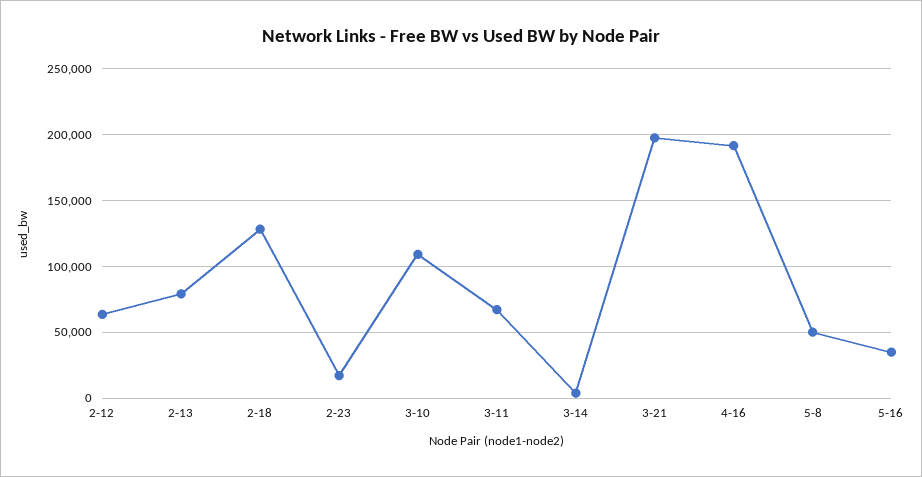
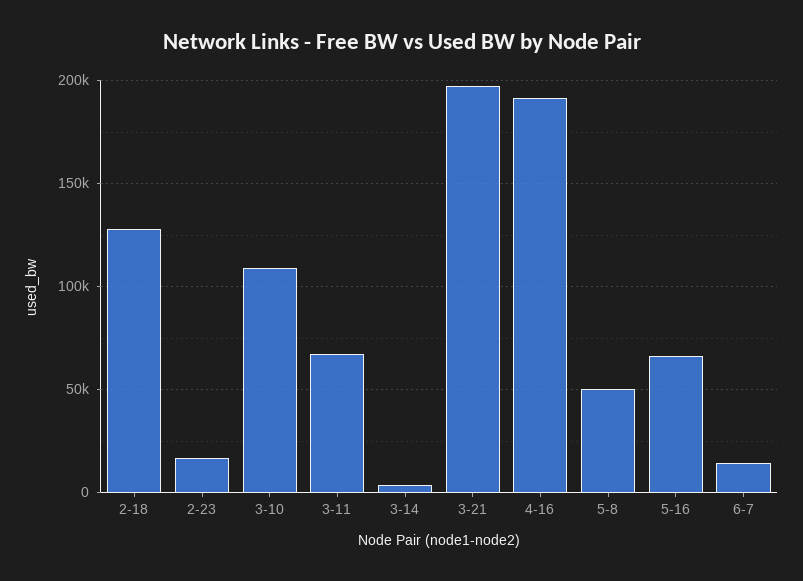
2-12: 65000 -> none
2-13: 80000 -> none
5-16: 35000 -> 65000
6-7: none -> 15000

